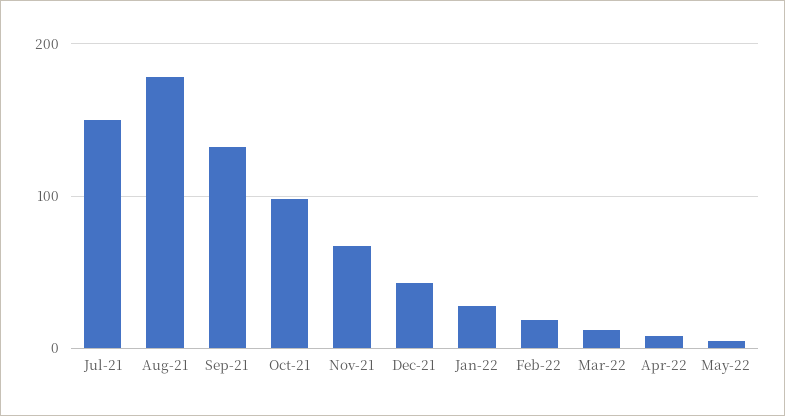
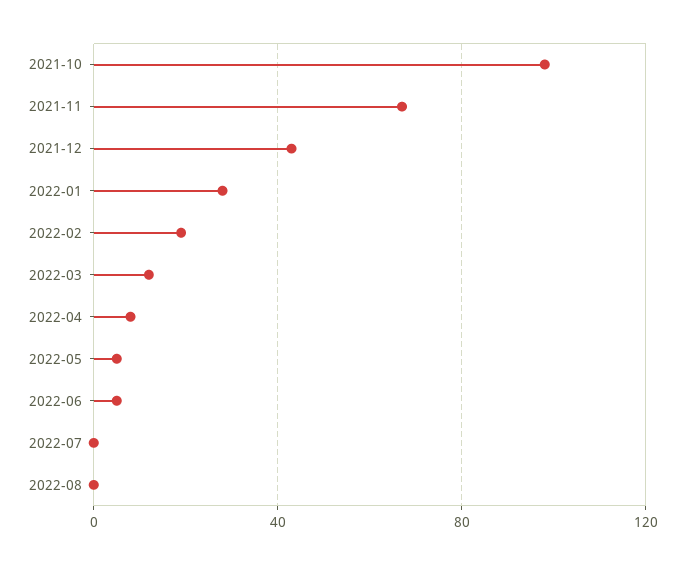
Jul-21: 150 -> none
Aug-21: 180 -> none
Sep-21: 130 -> none
2022-06: none -> 5
2022-07: none -> 0
2022-08: none -> 0

